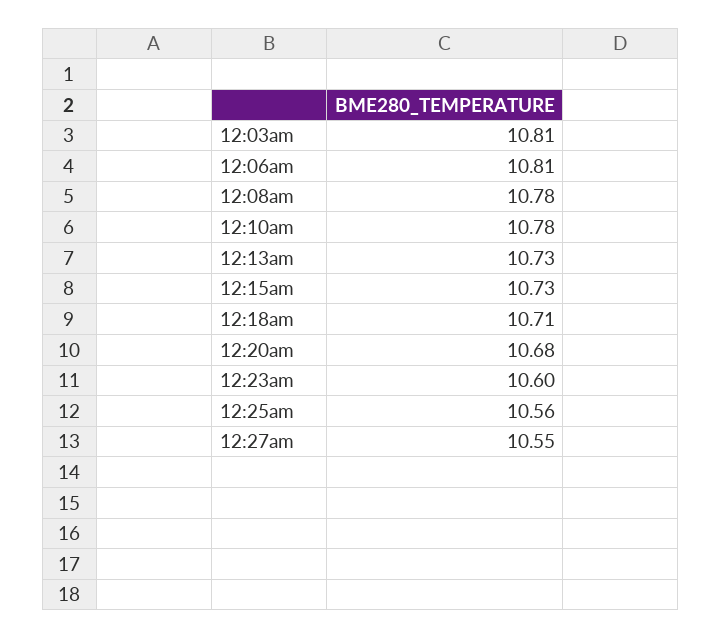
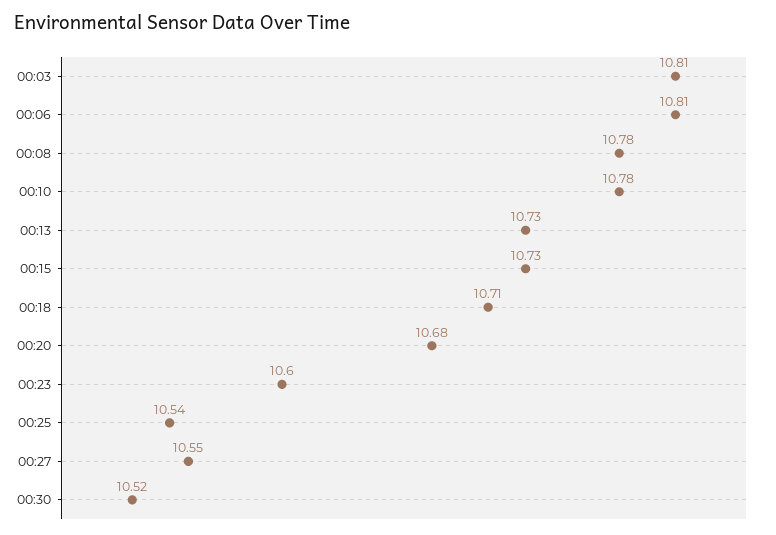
12:25am: 10.56 -> 10.54
00:30: none -> 10.52

